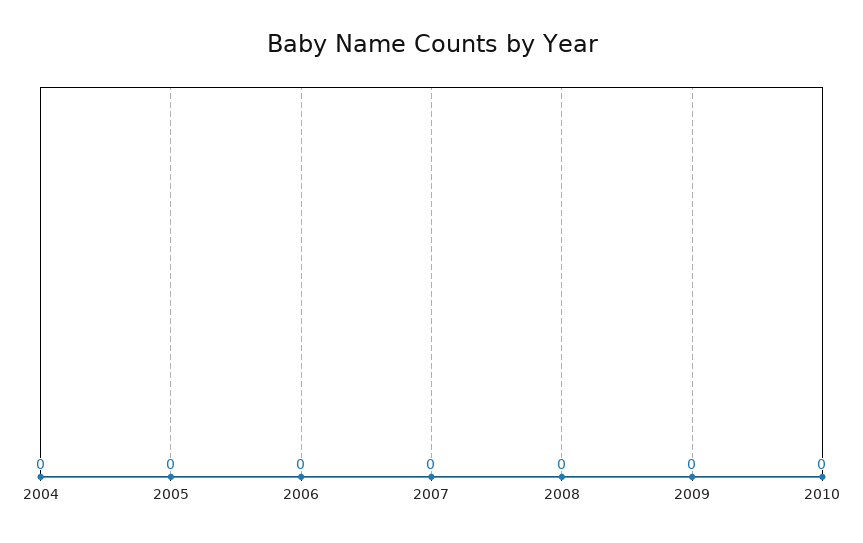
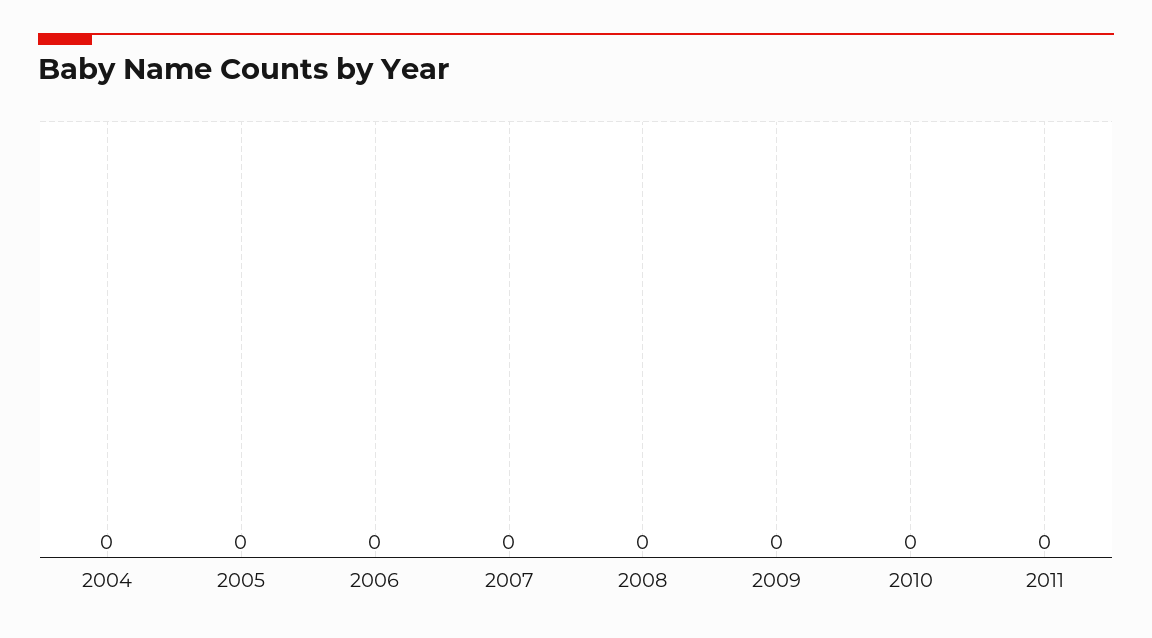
2011: none -> 0

